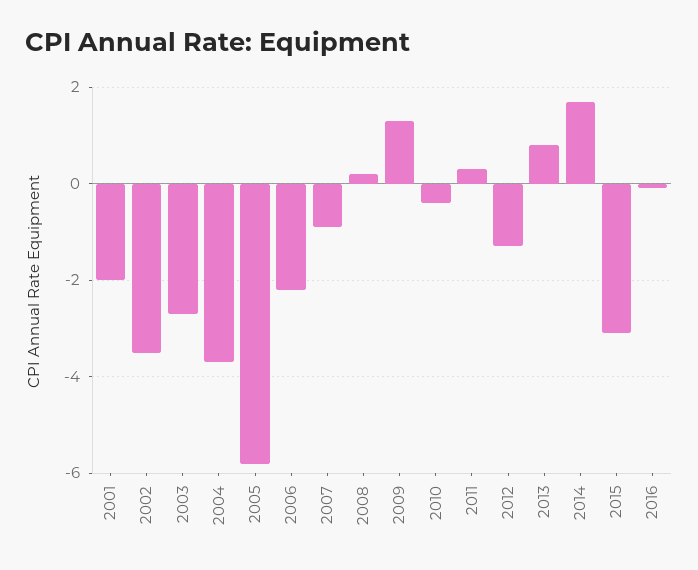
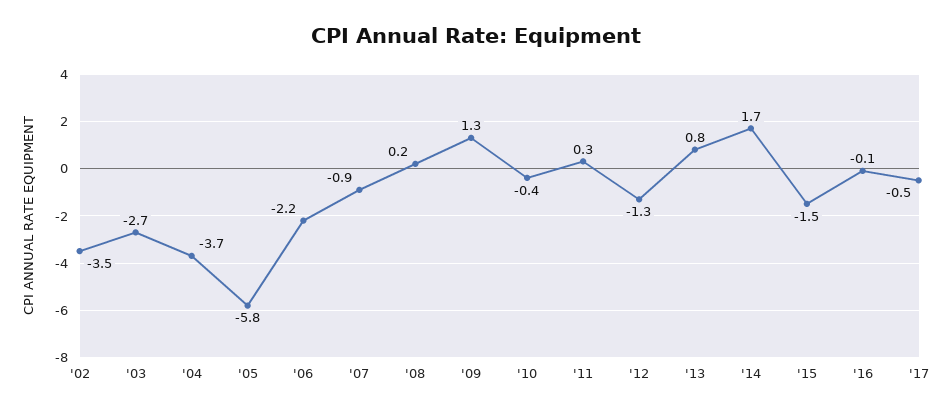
2001: -2 -> none
2015: -3 -> -1.5
'17: none -> -0.5

